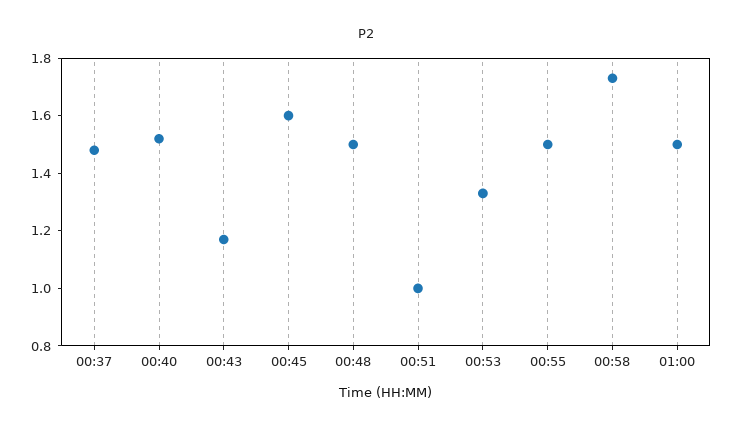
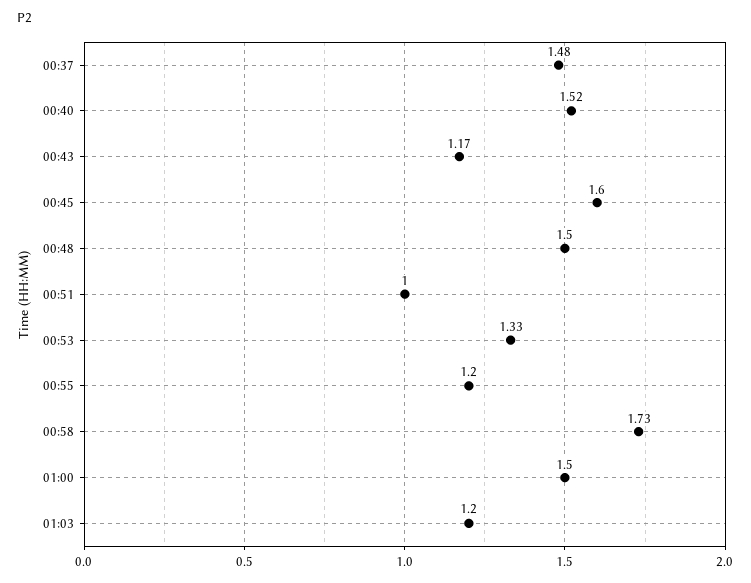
00:55: 1.5 -> 1.2
01:03: none -> 1.2

